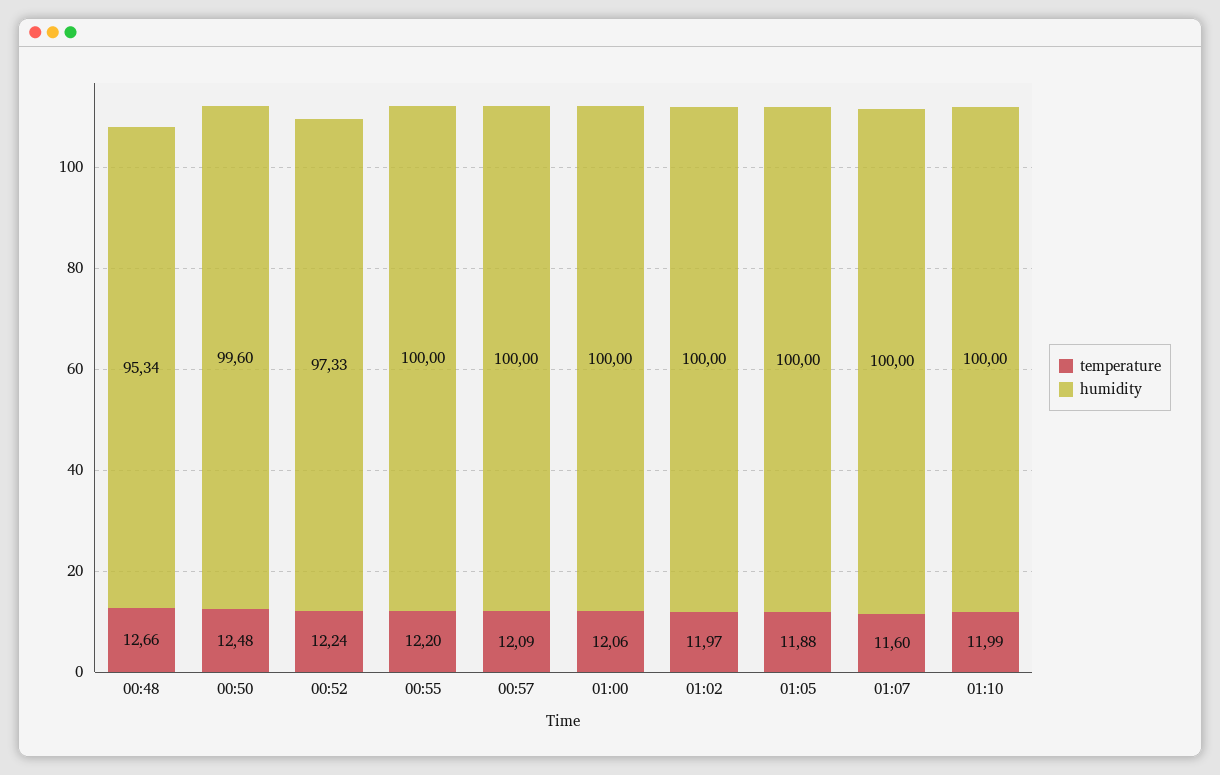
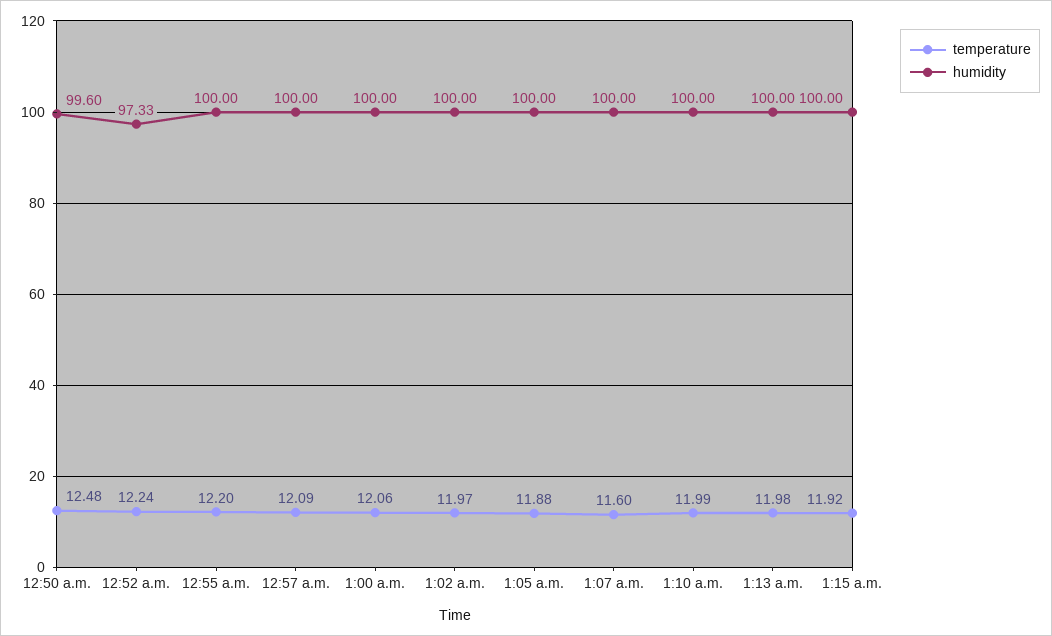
temperature, 00:48: 12.66 -> none
humidity, 00:48: 95.34 -> none
temperature, 1:13 a.m.: none -> 11.98
humidity, 1:13 a.m.: none -> 100
temperature, 1:15 a.m.: none -> 11.92
humidity, 1:15 a.m.: none -> 100

